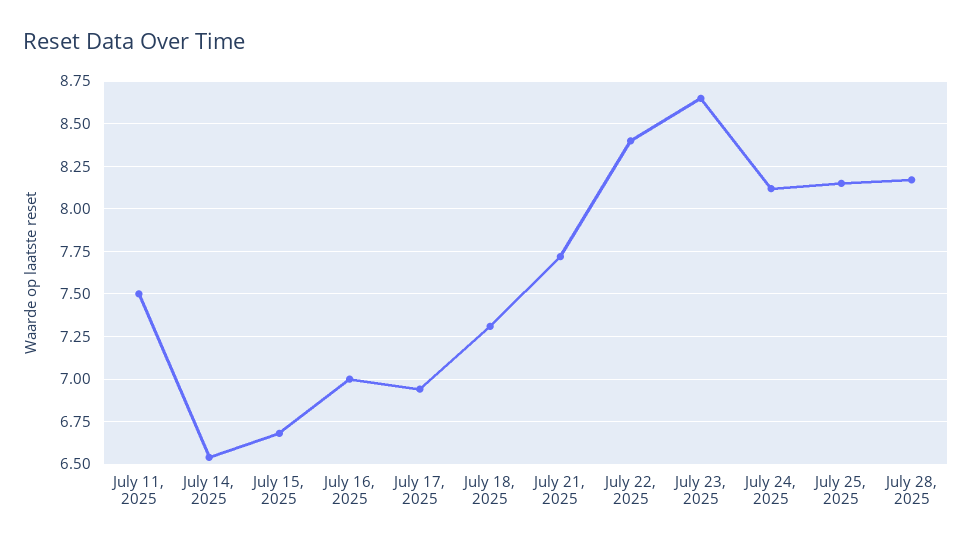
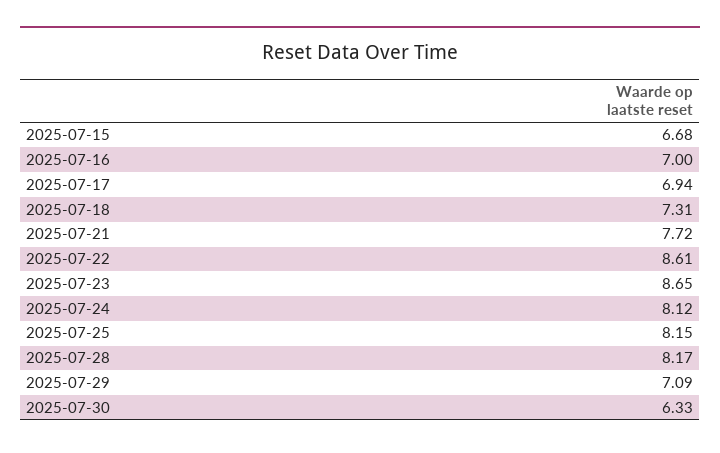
July 11, 2025: 7.5 -> none
July 14, 2025: 6.55 -> none
July 22, 2025: 8.4 -> 8.61
2025-07-29: none -> 7.09
2025-07-30: none -> 6.33

